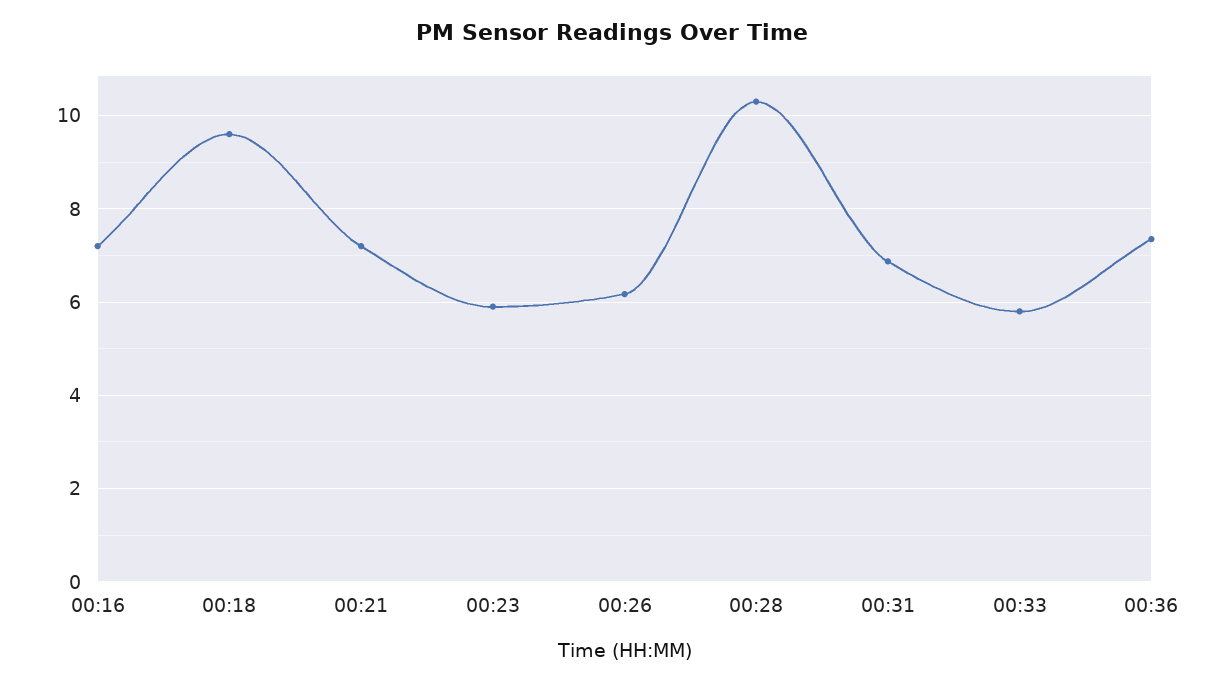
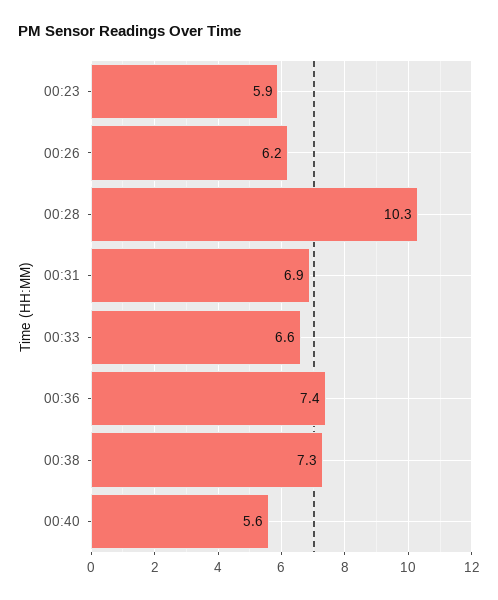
00:16: 7.2 -> none
00:18: 9.6 -> none
00:21: 7.2 -> none
00:33: 5.8 -> 6.6
00:38: none -> 7.3
00:40: none -> 5.6

